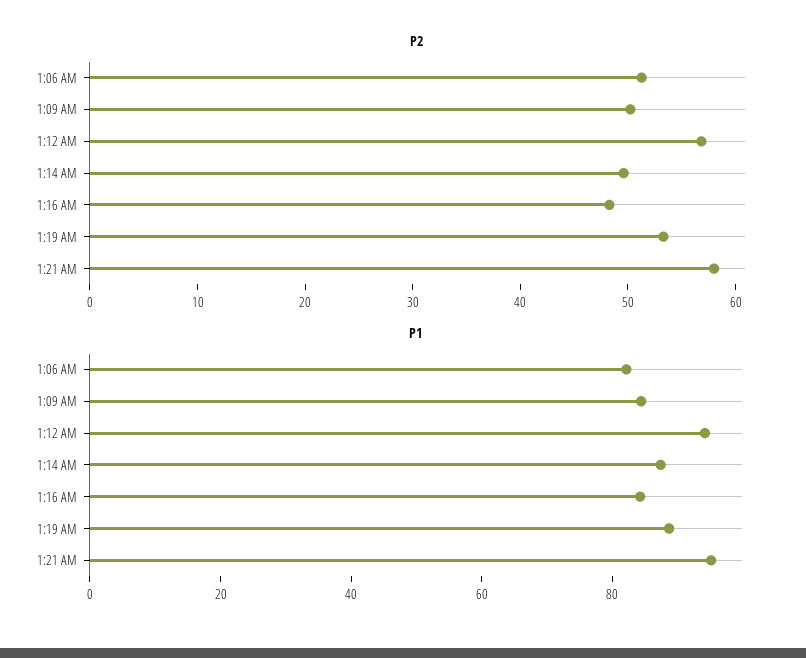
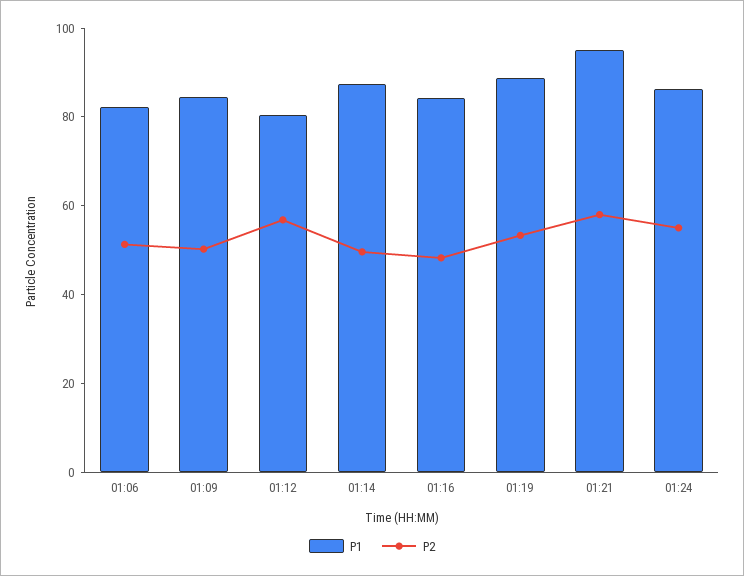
P1, 1:12 AM: 95 -> 80
P1, 01:24: none -> 85
P2, 01:24: none -> 55

